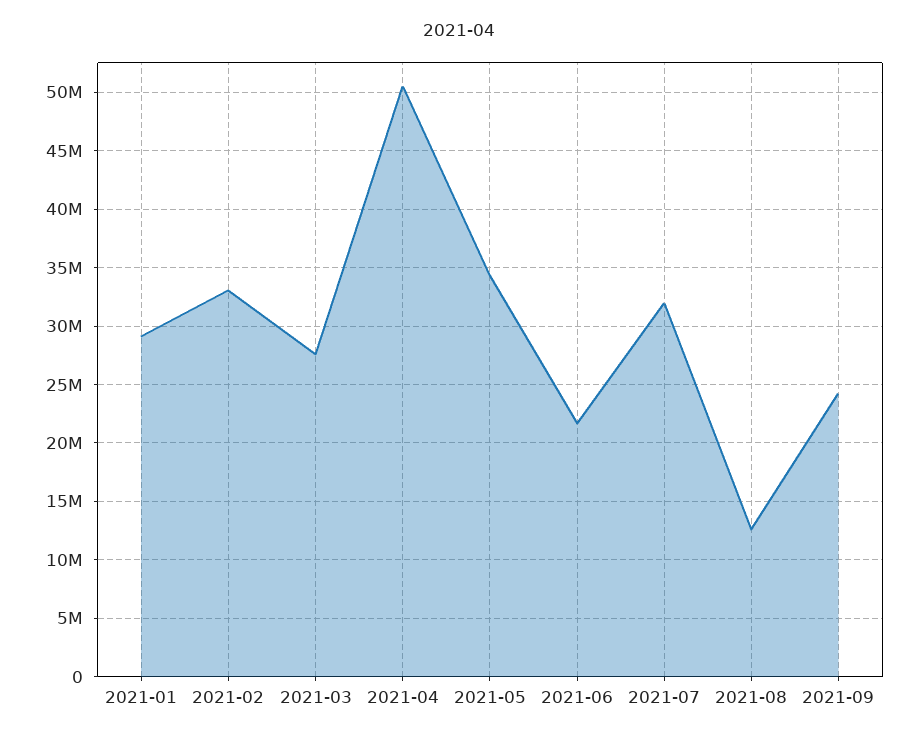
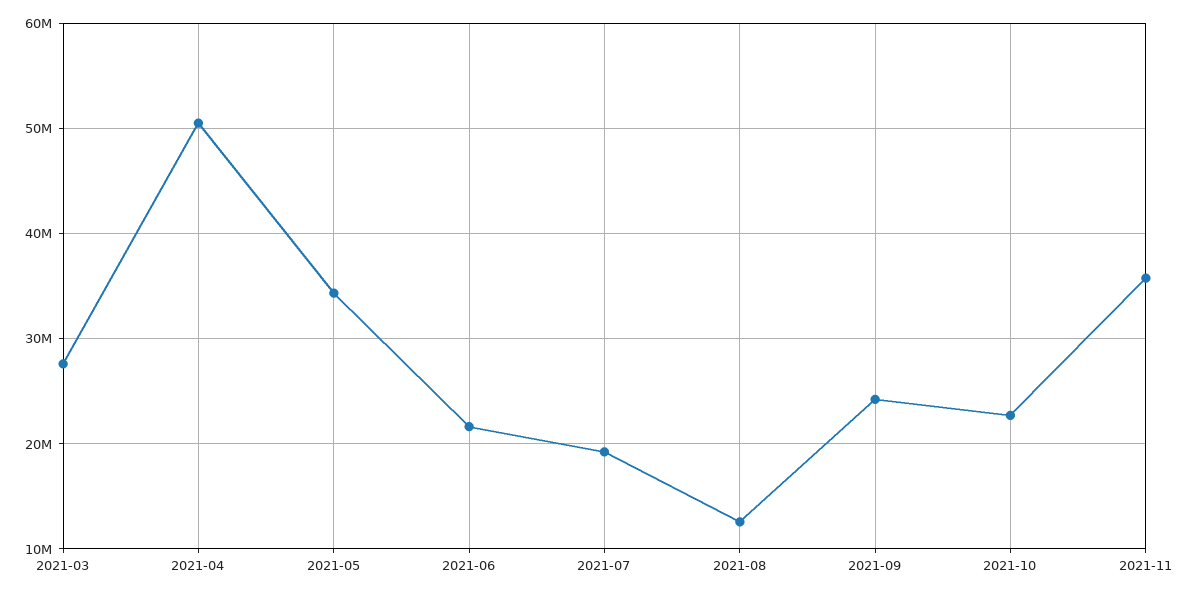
2021-01: 29000000 -> none
2021-02: 33000000 -> none
2021-07: 32000000 -> 19000000
2021-10: none -> 23000000
2021-11: none -> 36000000

